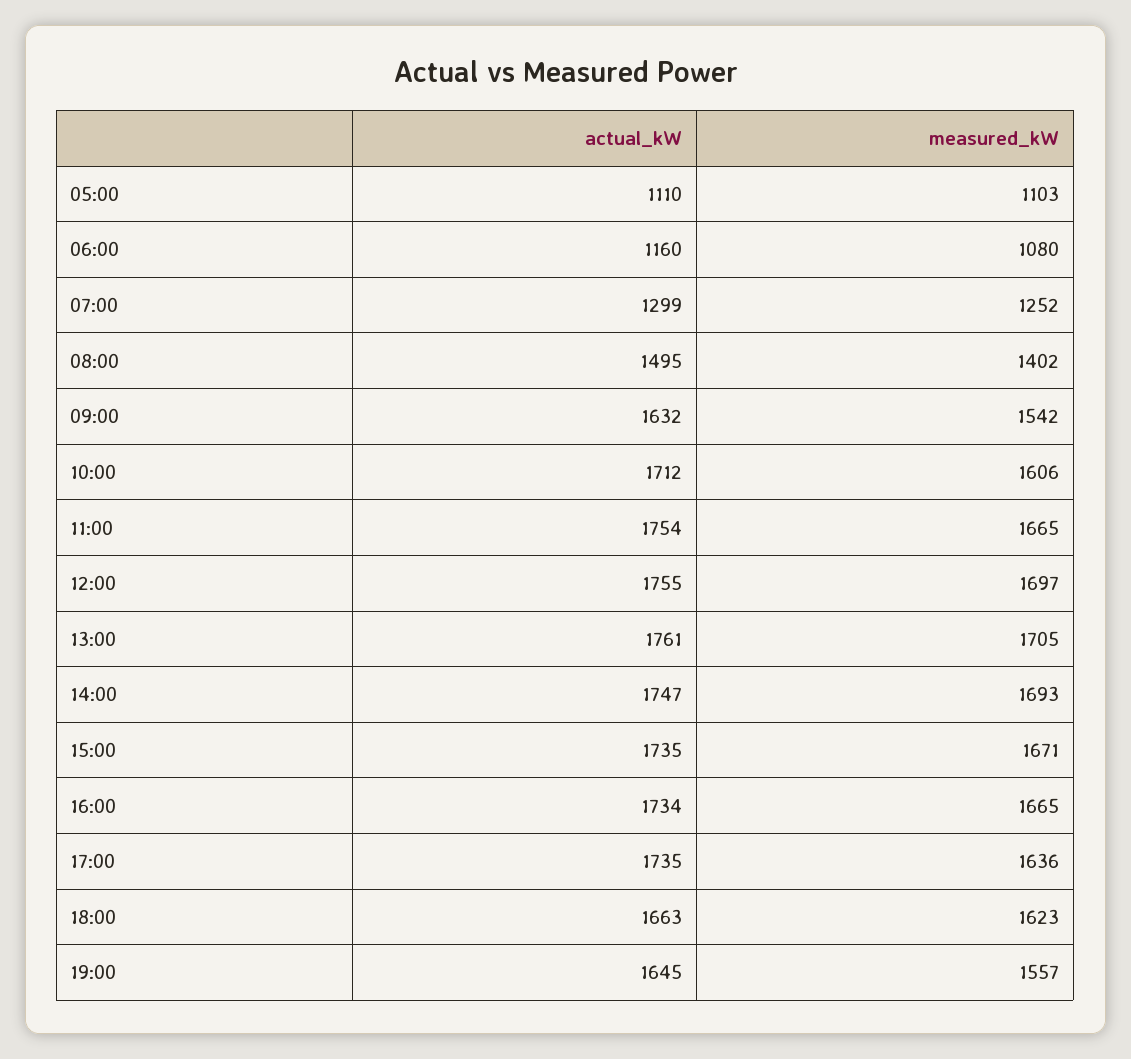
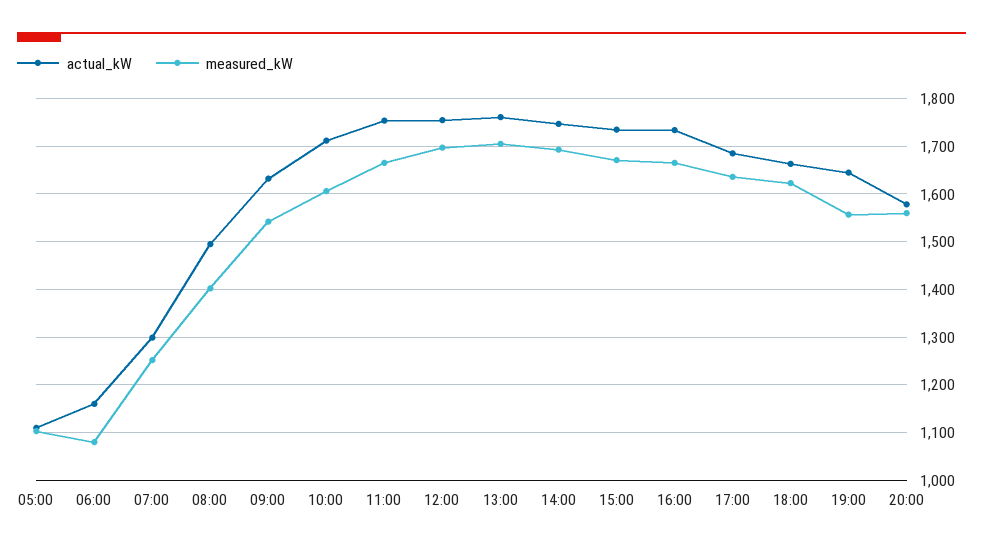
actual_kW, 17:00: 1735 -> 1680
actual_kW, 20:00: none -> 1580
measured_kW, 20:00: none -> 1560

